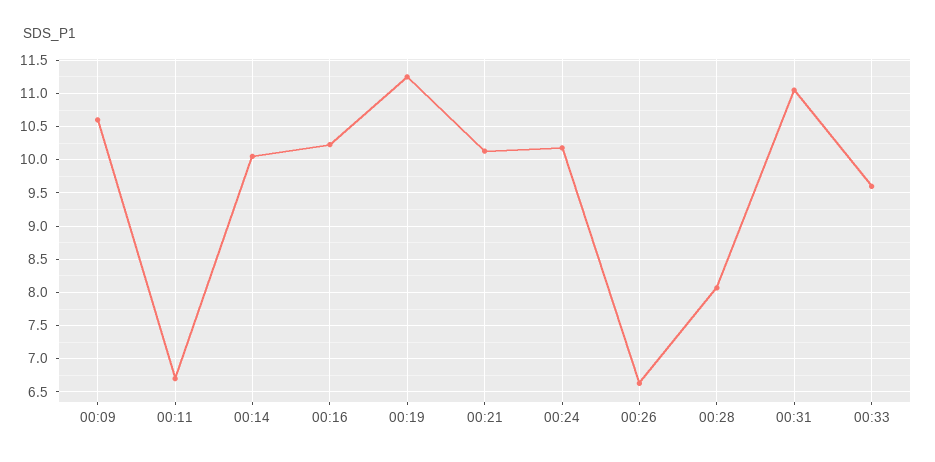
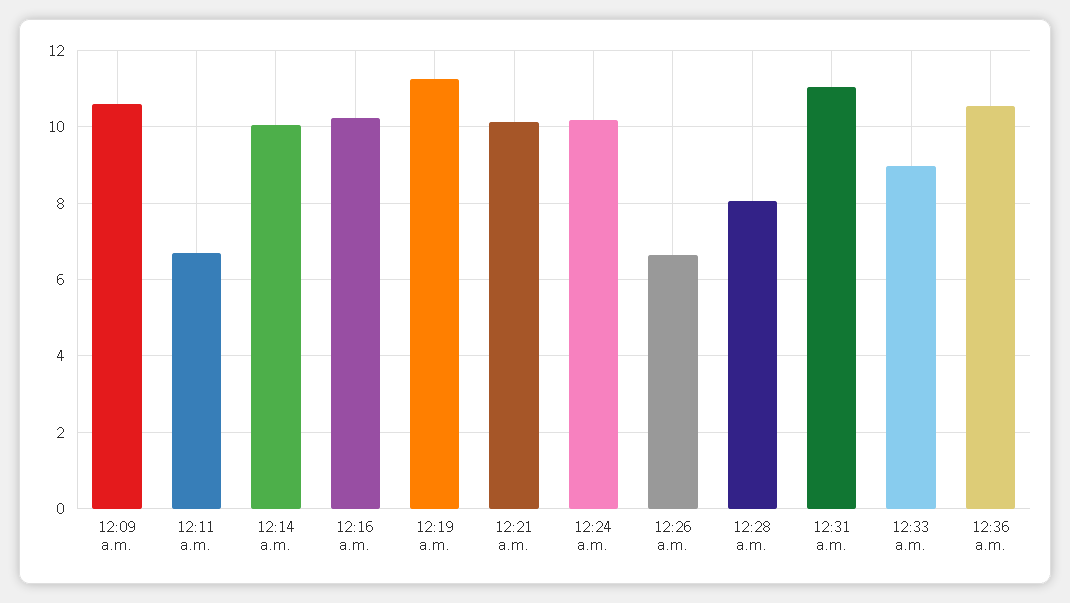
00:33: 9.6 -> 9
12:36 a.m.: none -> 10.6

